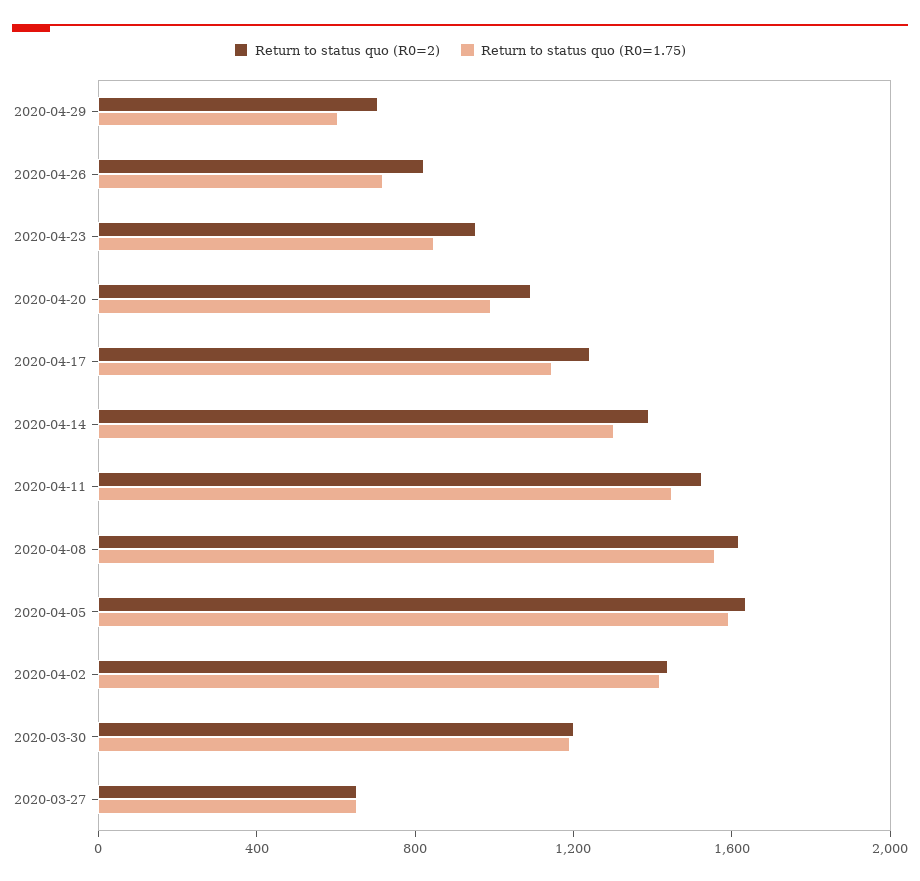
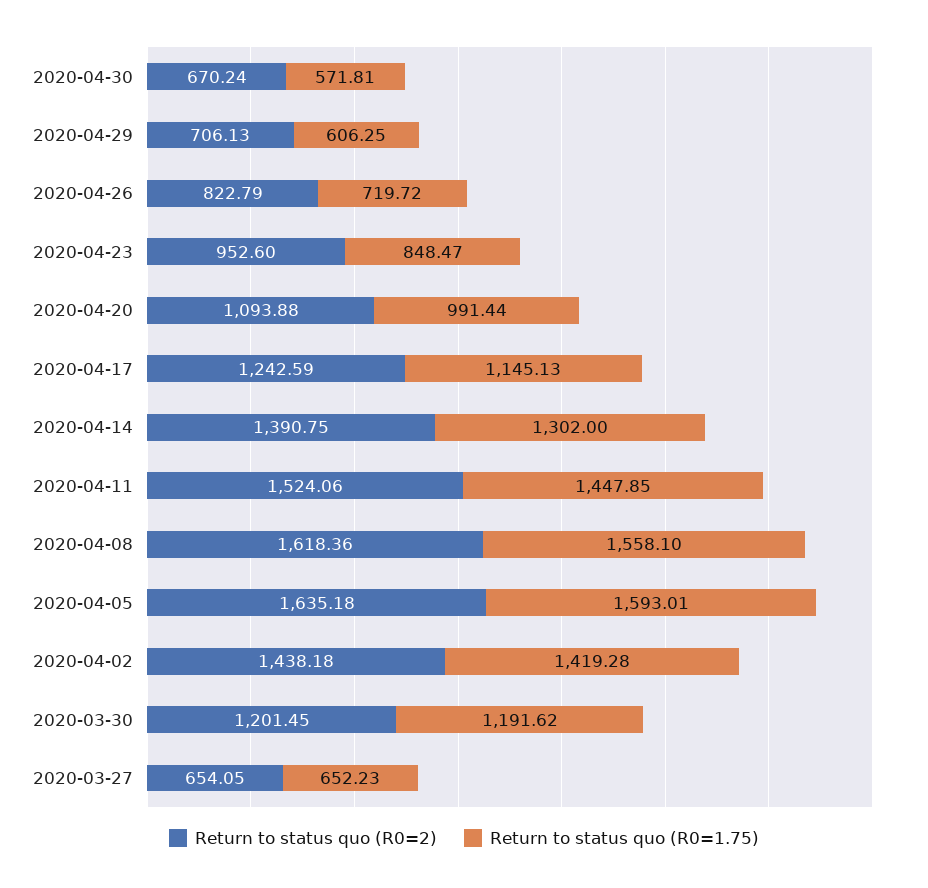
Return to status quo (R0=2), 2020-04-30: none -> 670.24
Return to status quo (R0=1.75), 2020-04-30: none -> 571.81

